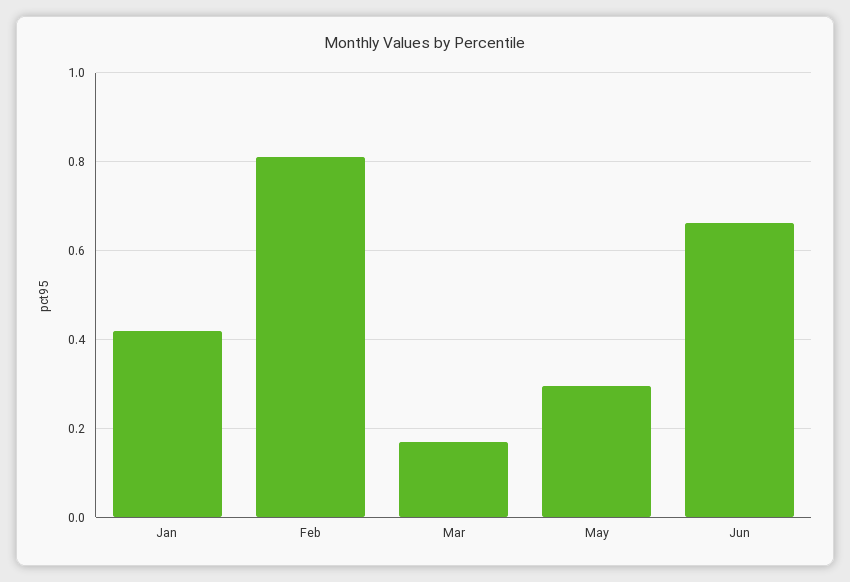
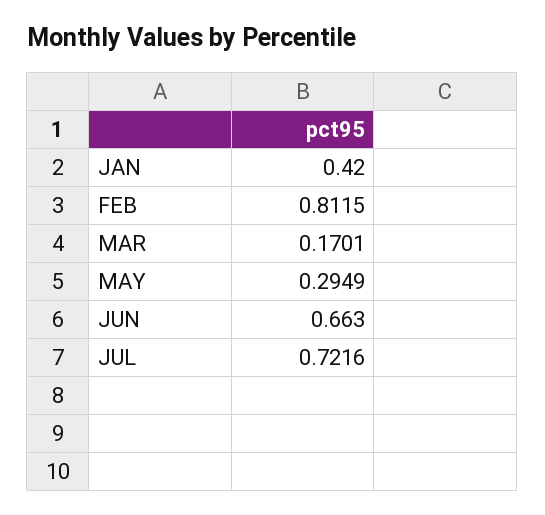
JUL: none -> 0.7216

